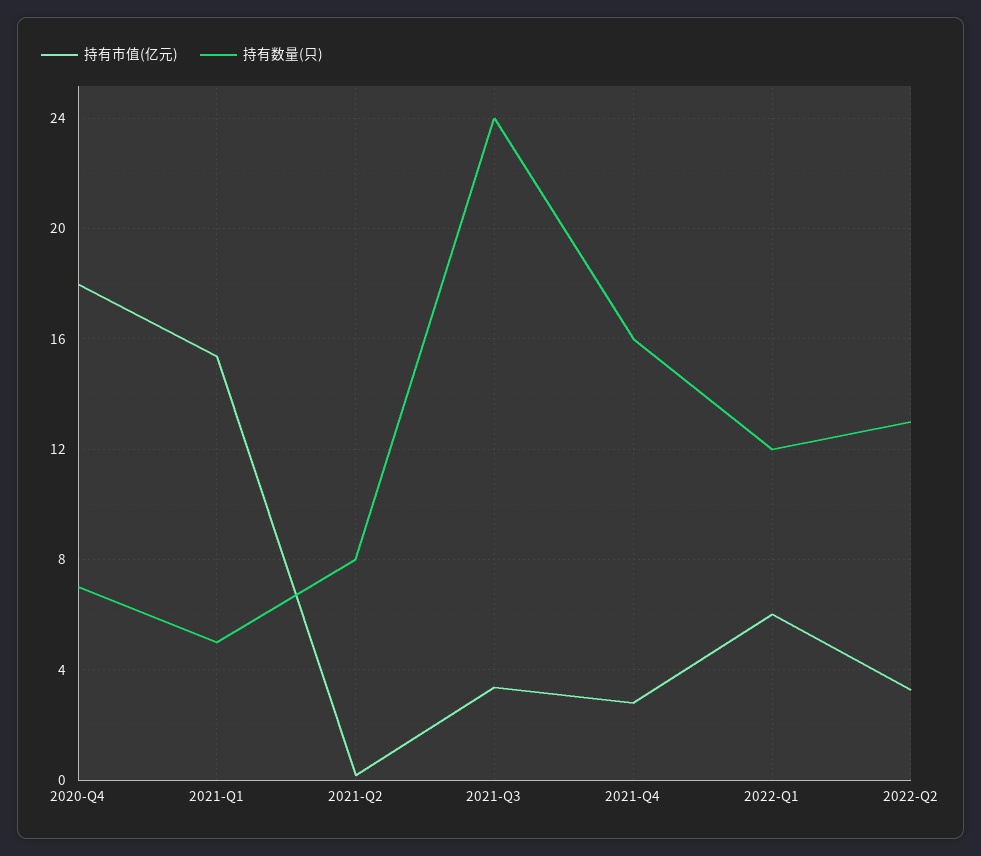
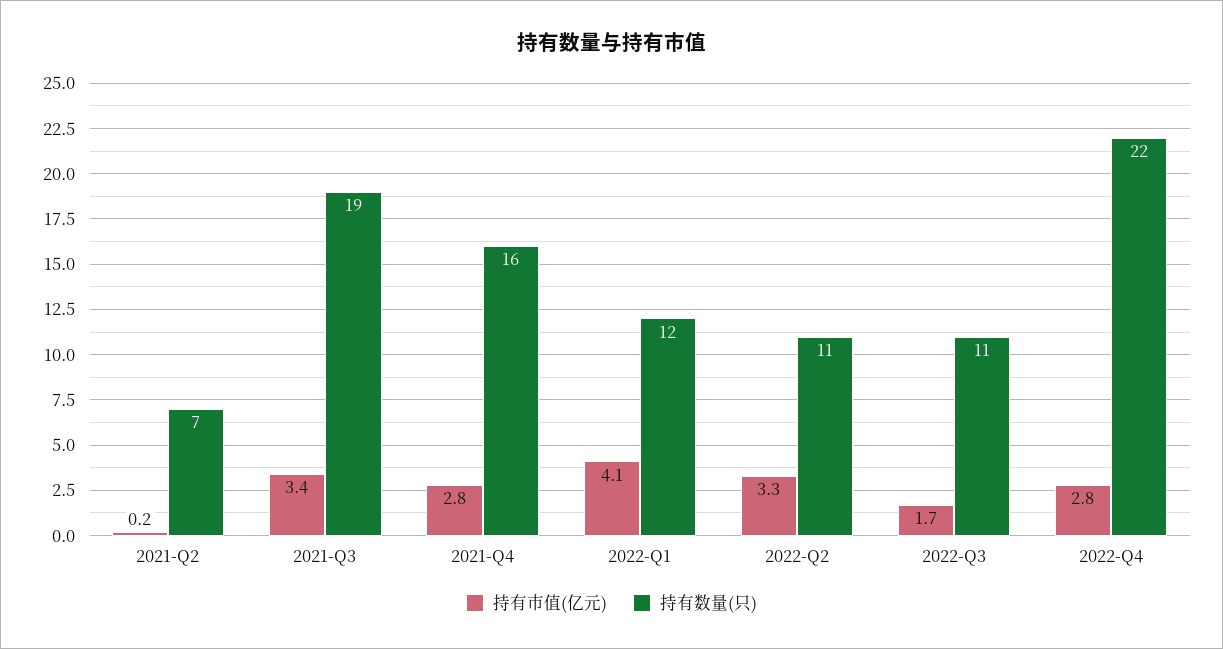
持有市值(亿元), 2020-Q4: 18 -> none
持有数量(只), 2020-Q4: 7 -> none
持有市值(亿元), 2021-Q1: 15.5 -> none
持有数量(只), 2021-Q1: 5 -> none
持有数量(只), 2021-Q2: 8 -> 7
持有数量(只), 2021-Q3: 24 -> 19
持有市值(亿元), 2022-Q1: 6 -> 4.1
持有数量(只), 2022-Q2: 13 -> 11
持有市值(亿元), 2022-Q3: none -> 1.7
持有数量(只), 2022-Q3: none -> 11
持有市值(亿元), 2022-Q4: none -> 2.8
持有数量(只), 2022-Q4: none -> 22

